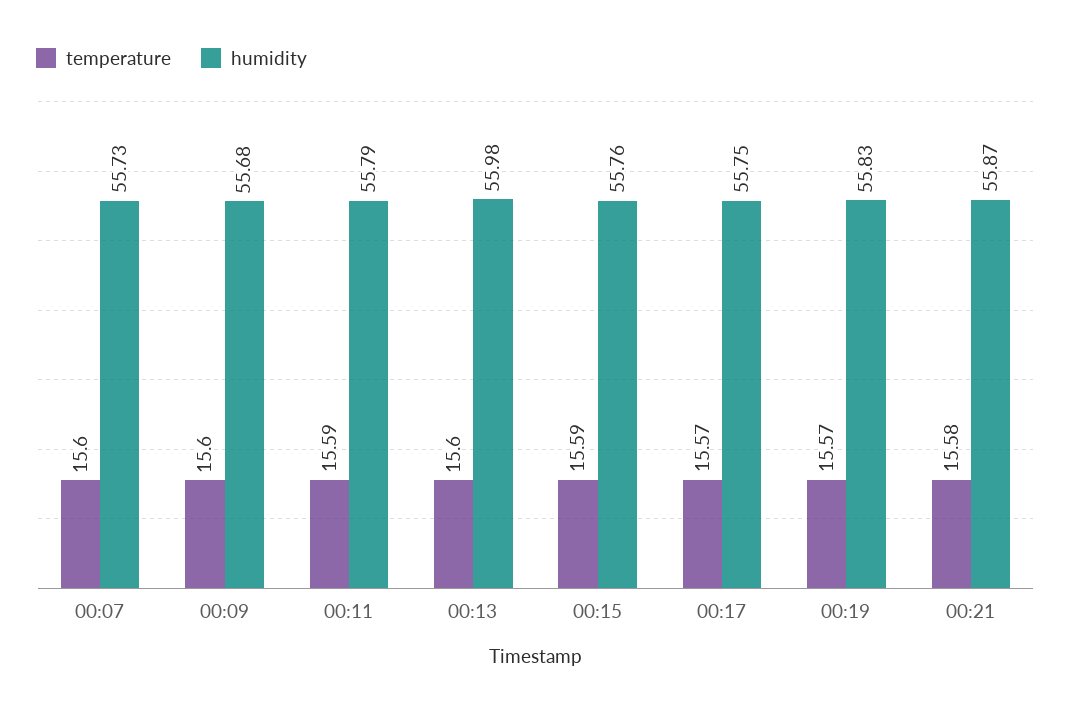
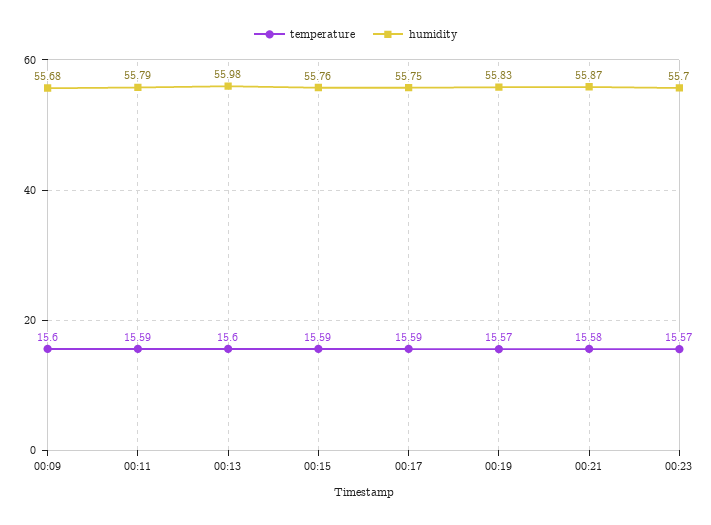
temperature, 00:07: 15.6 -> none
humidity, 00:07: 55.73 -> none
temperature, 00:17: 15.57 -> 15.59
temperature, 00:23: none -> 15.57
humidity, 00:23: none -> 55.7

